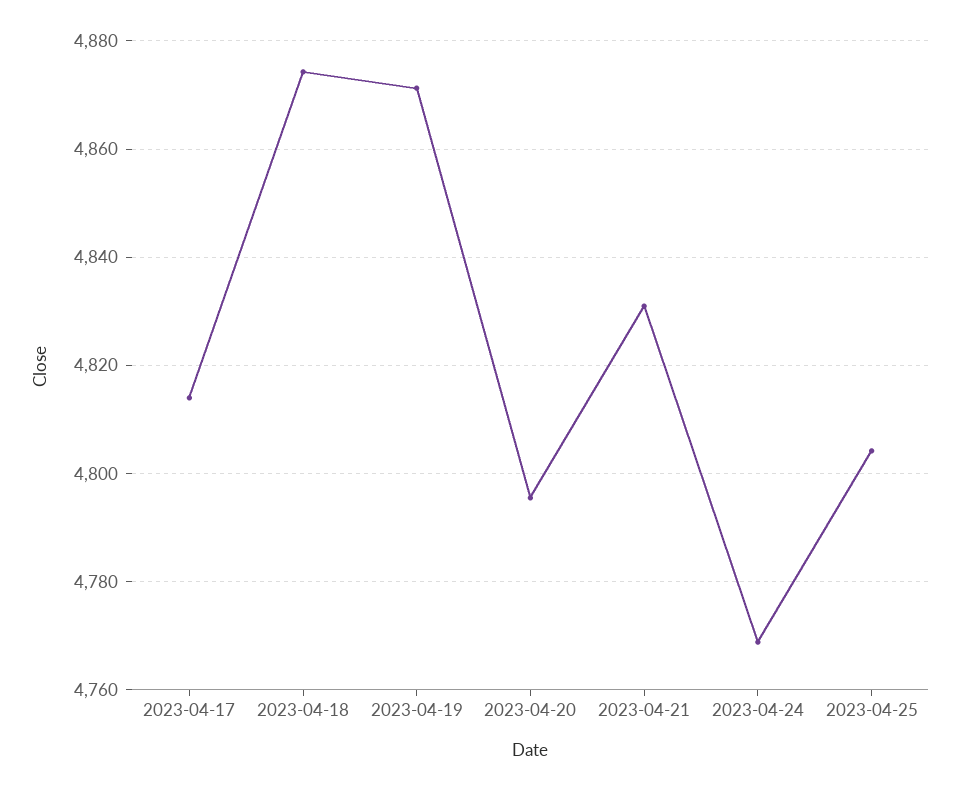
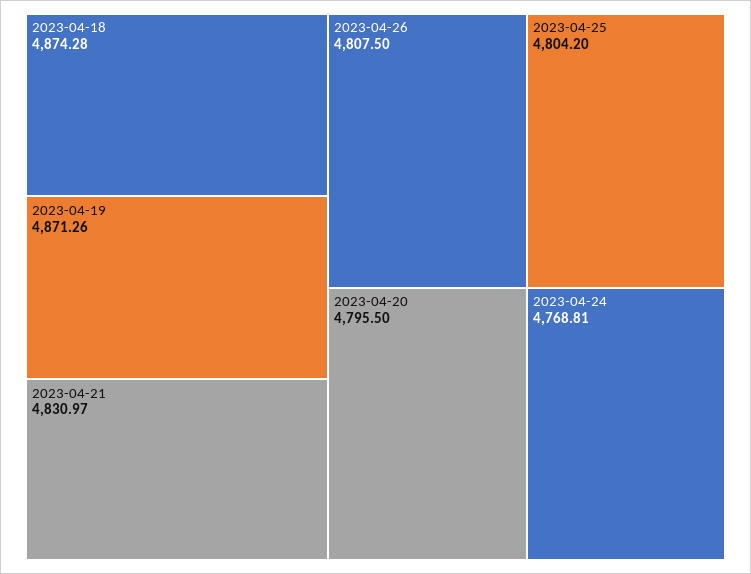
2023-04-17: 4814 -> none
2023-04-26: none -> 4807.5

